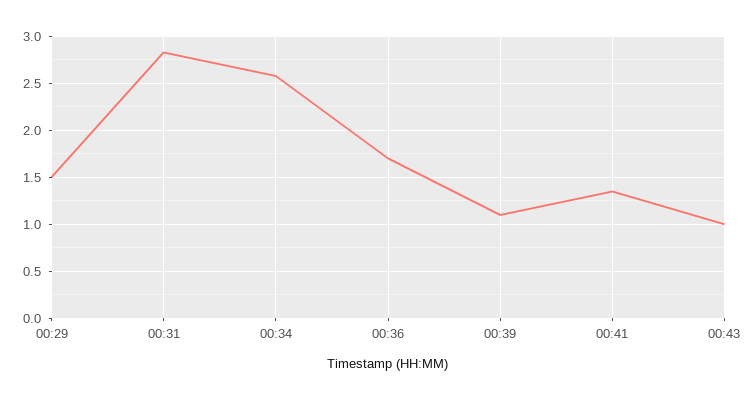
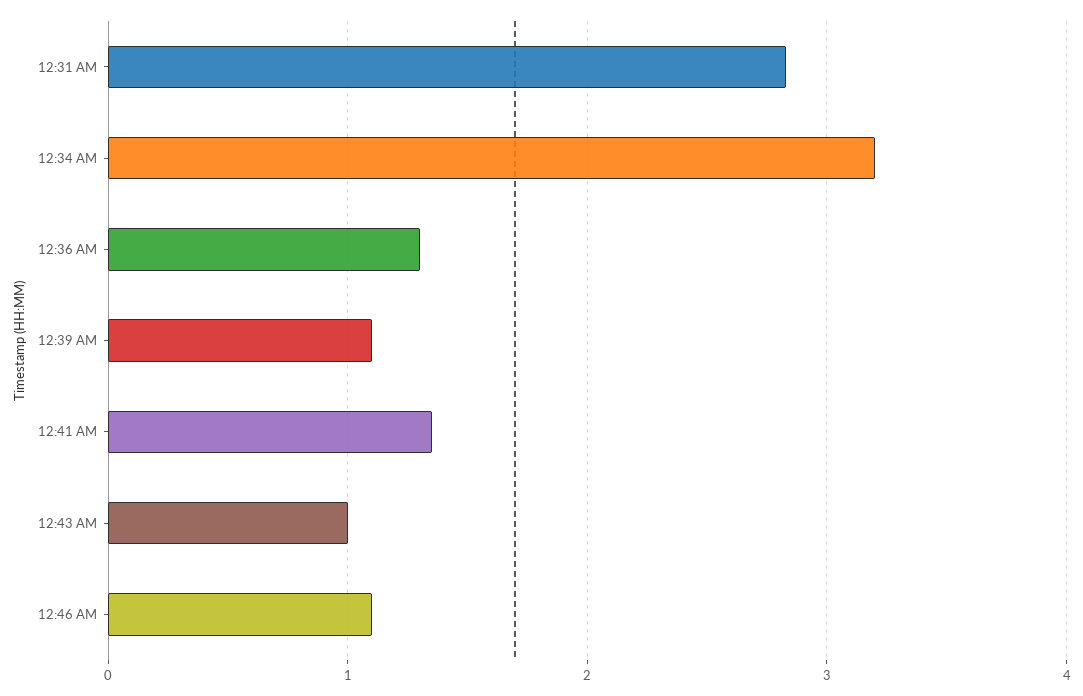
00:29: 1.5 -> none
00:34: 2.6 -> 3.2
00:36: 1.7 -> 1.3
12:46 AM: none -> 1.1

